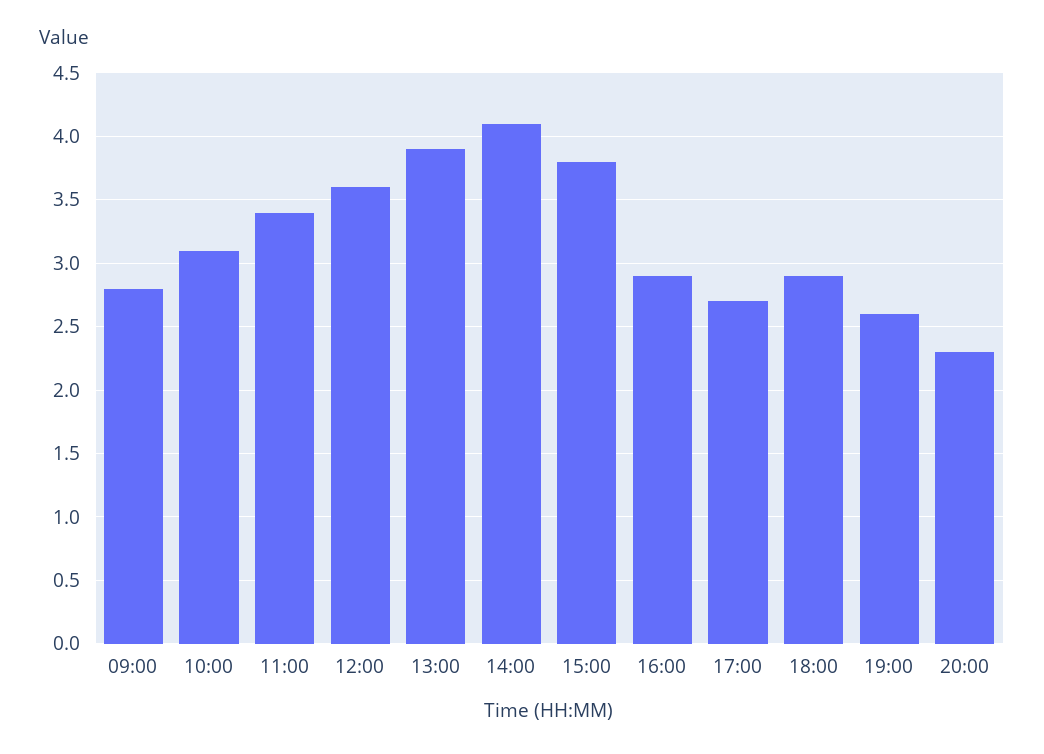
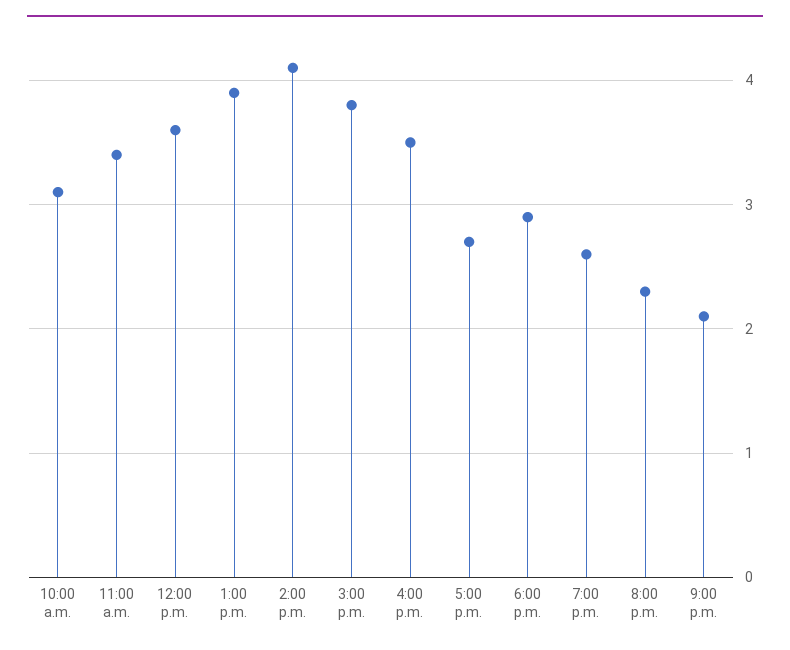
09:00: 2.8 -> none
16:00: 2.9 -> 3.5
9:00 p.m.: none -> 2.1

